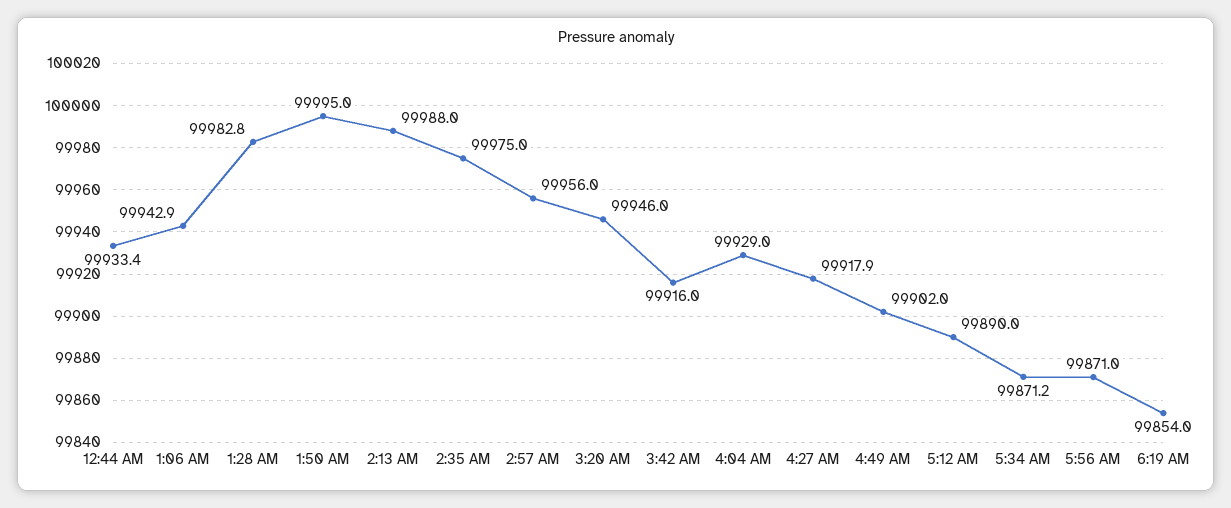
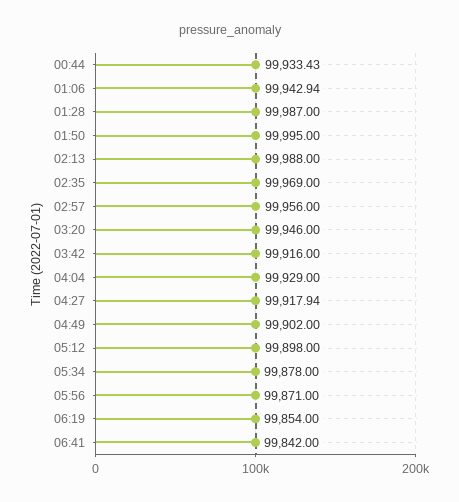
1:28 AM: 99982.8 -> 99987
2:35 AM: 99975 -> 99969
5:12 AM: 99890 -> 99898
5:34 AM: 99871.2 -> 99878
06:41: none -> 99842

